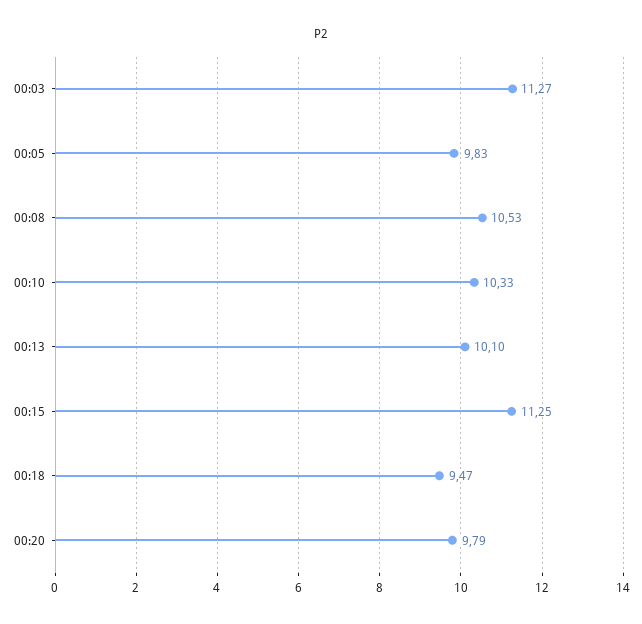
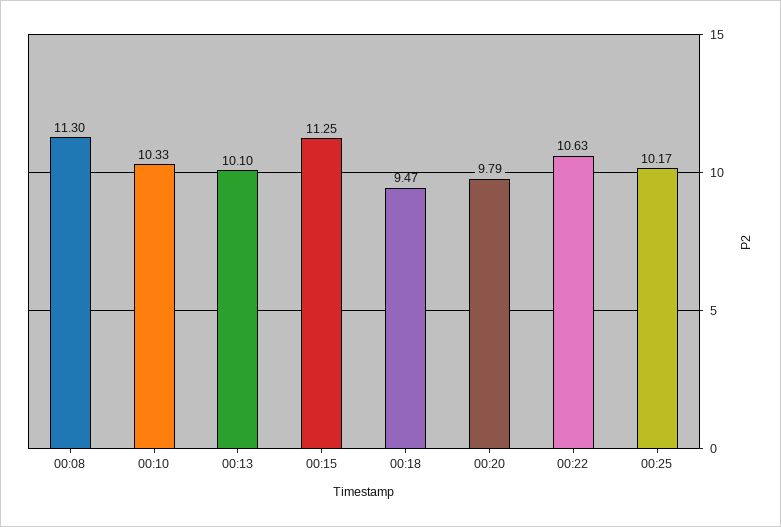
00:03: 11.27 -> none
00:05: 9.83 -> none
00:08: 10.53 -> 11.3
00:22: none -> 10.63
00:25: none -> 10.17

